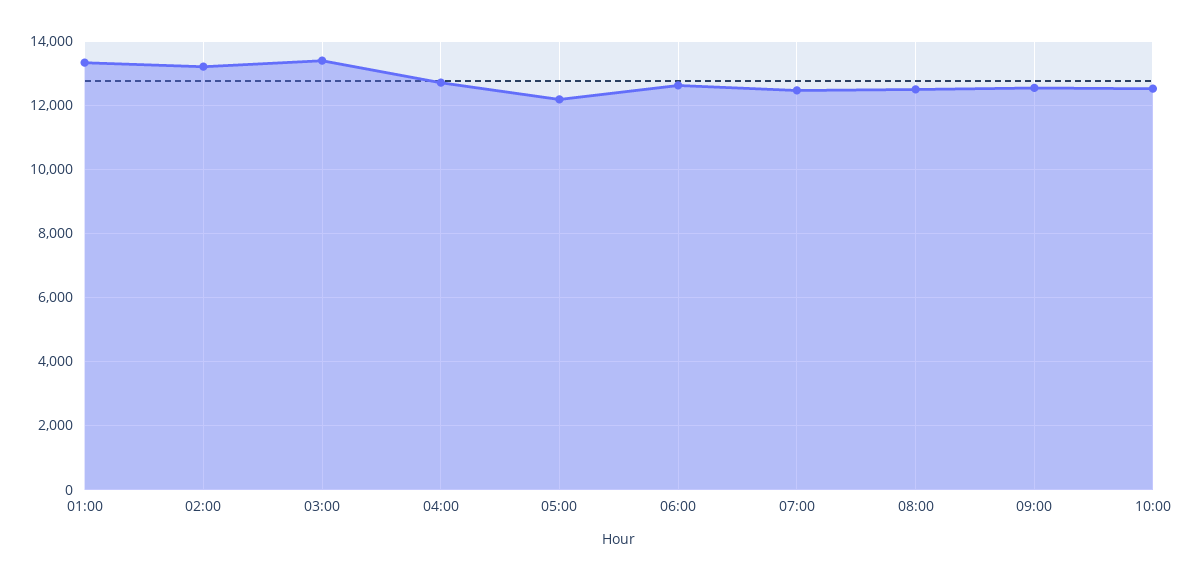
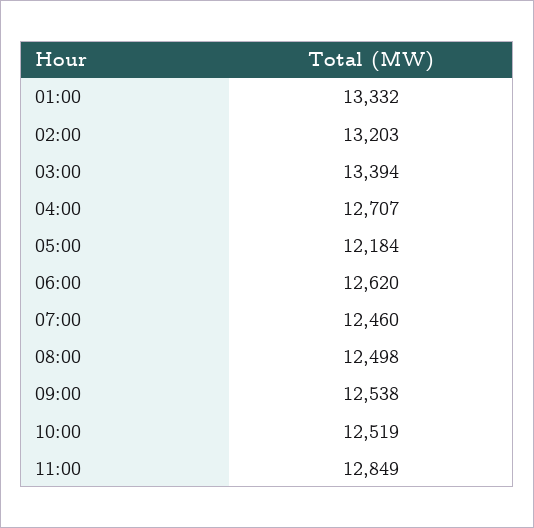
11:00: none -> 12849

